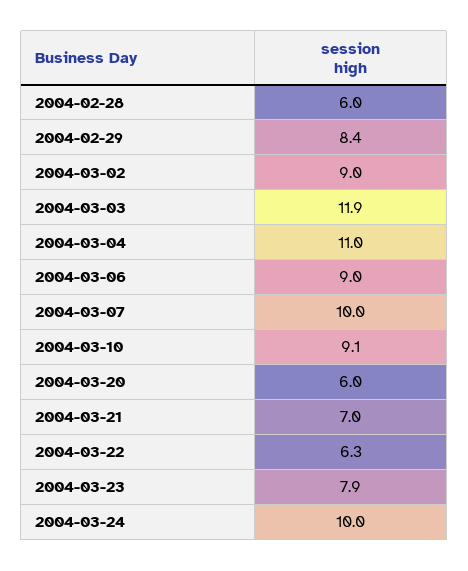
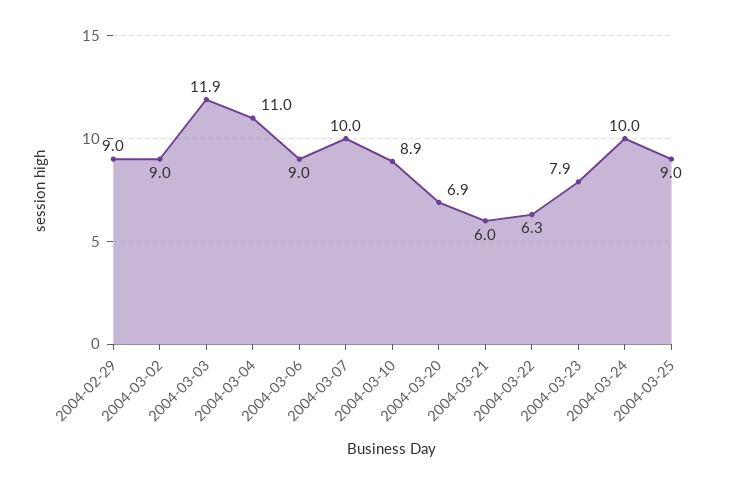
2004-02-28: 6 -> none
2004-02-29: 8.4 -> 9
2004-03-10: 9.1 -> 8.9
2004-03-20: 6 -> 6.9
2004-03-21: 7 -> 6
2004-03-25: none -> 9

